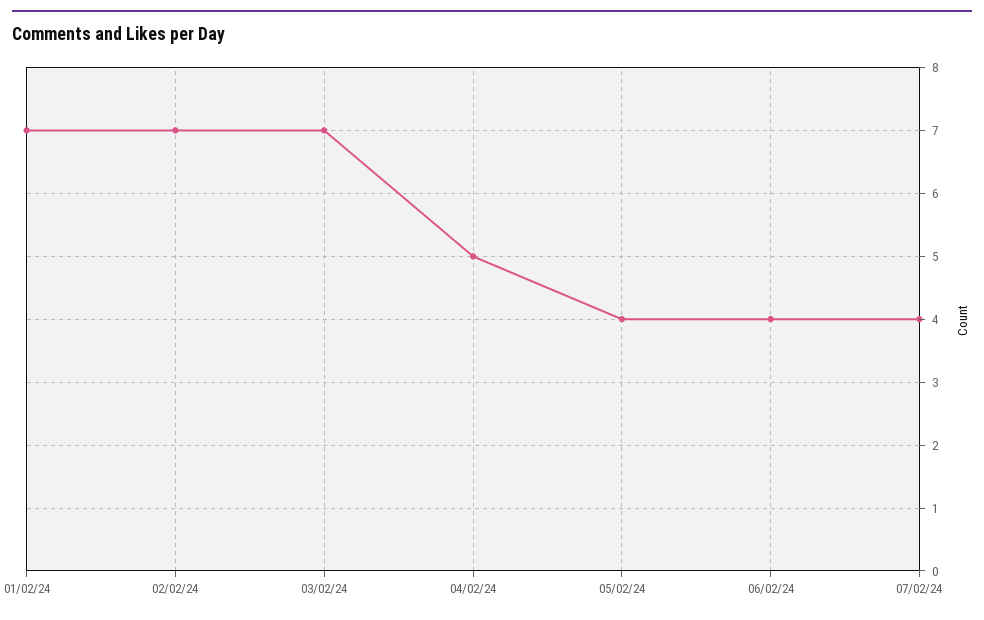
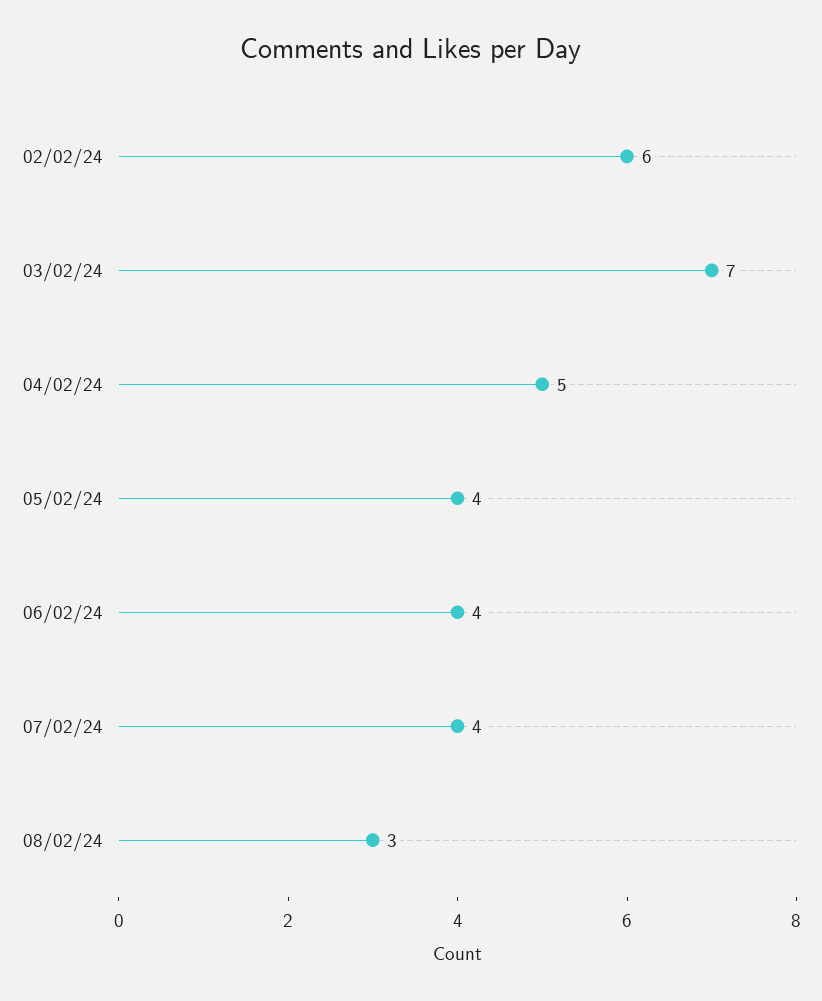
01/02/24: 7 -> none
02/02/24: 7 -> 6
08/02/24: none -> 3

